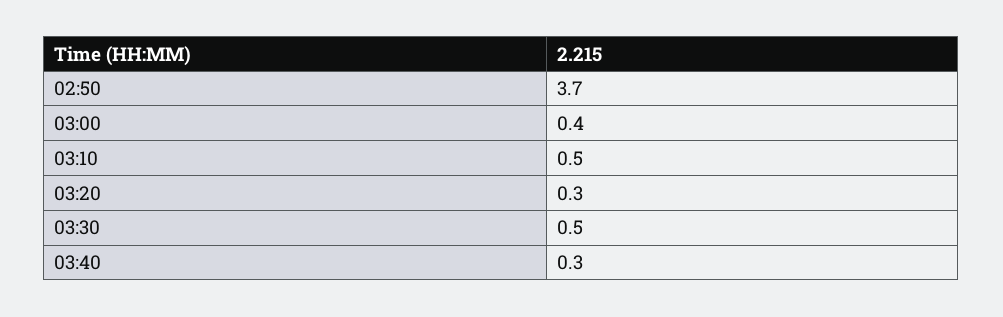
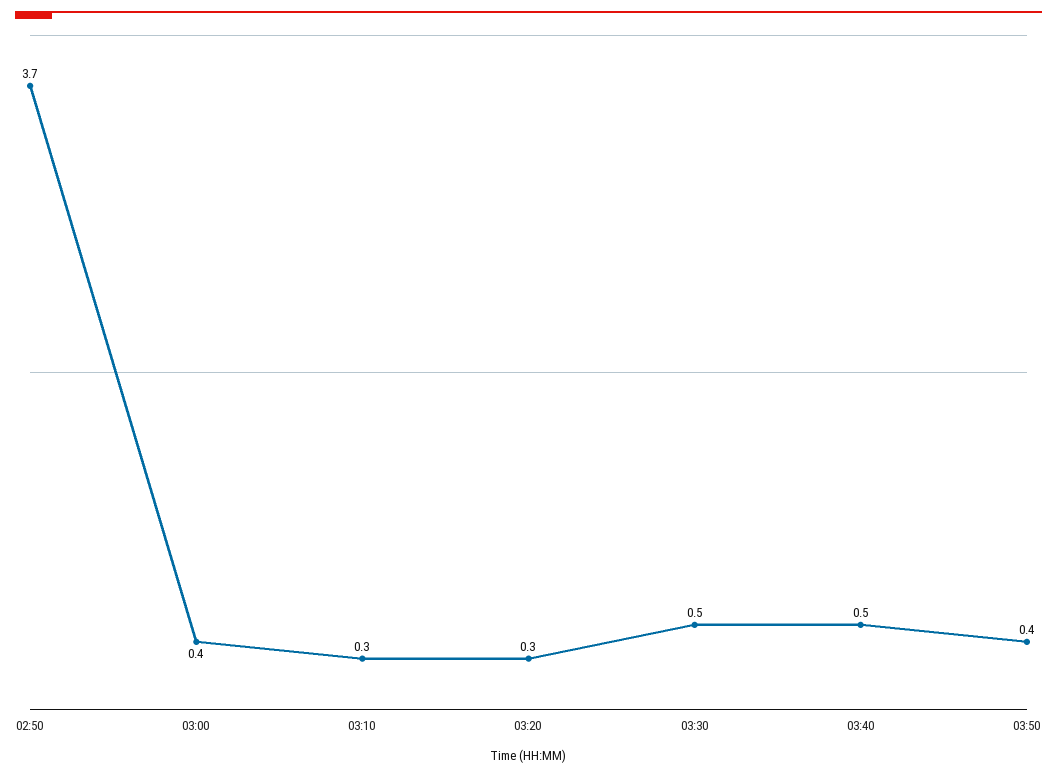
03:10: 0.5 -> 0.3
03:40: 0.3 -> 0.5
03:50: none -> 0.4

